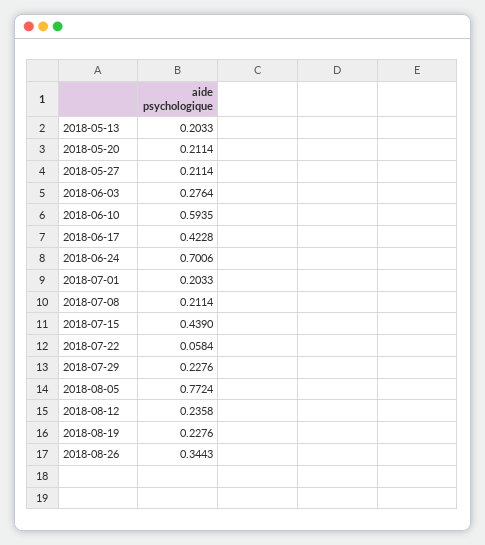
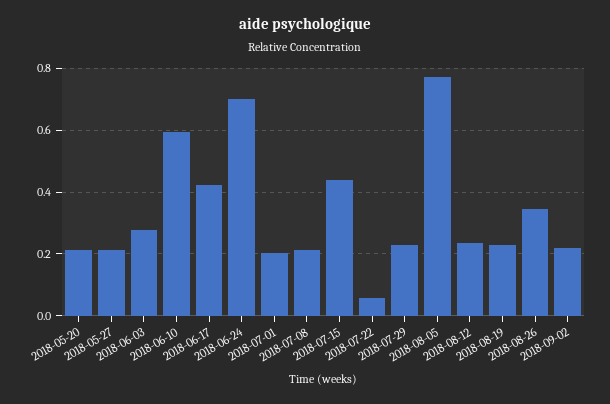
2018-05-13: 0.2033 -> none
2018-09-02: none -> 0.22

